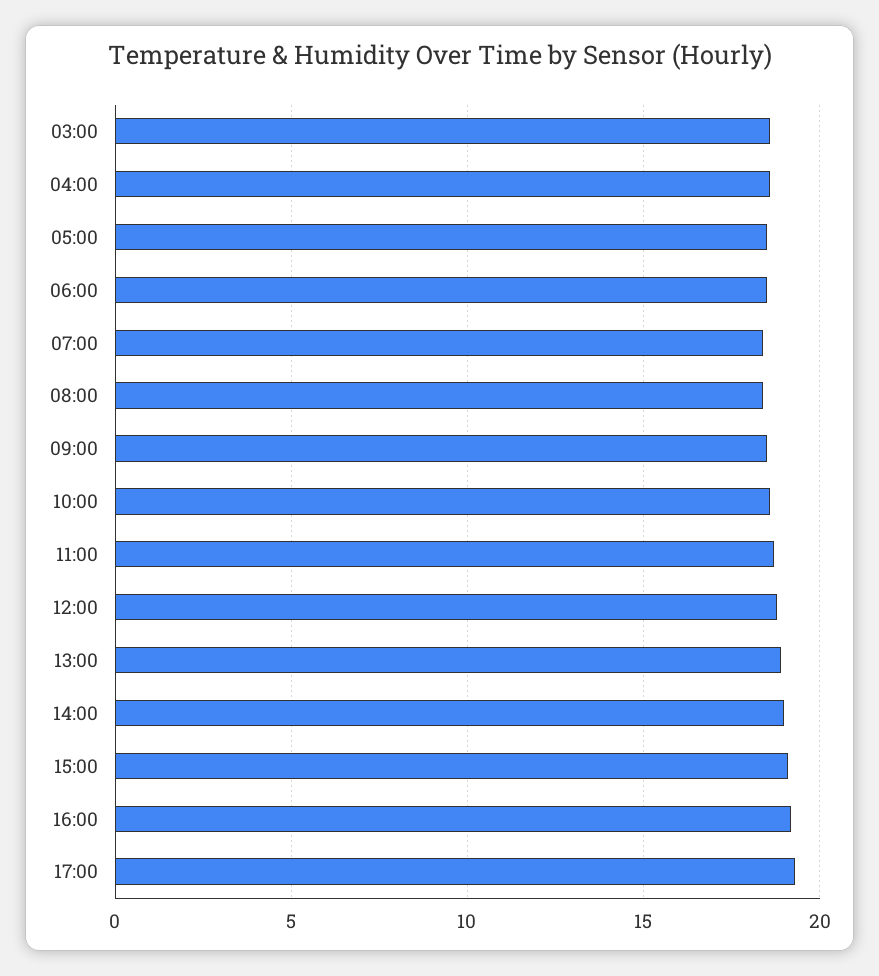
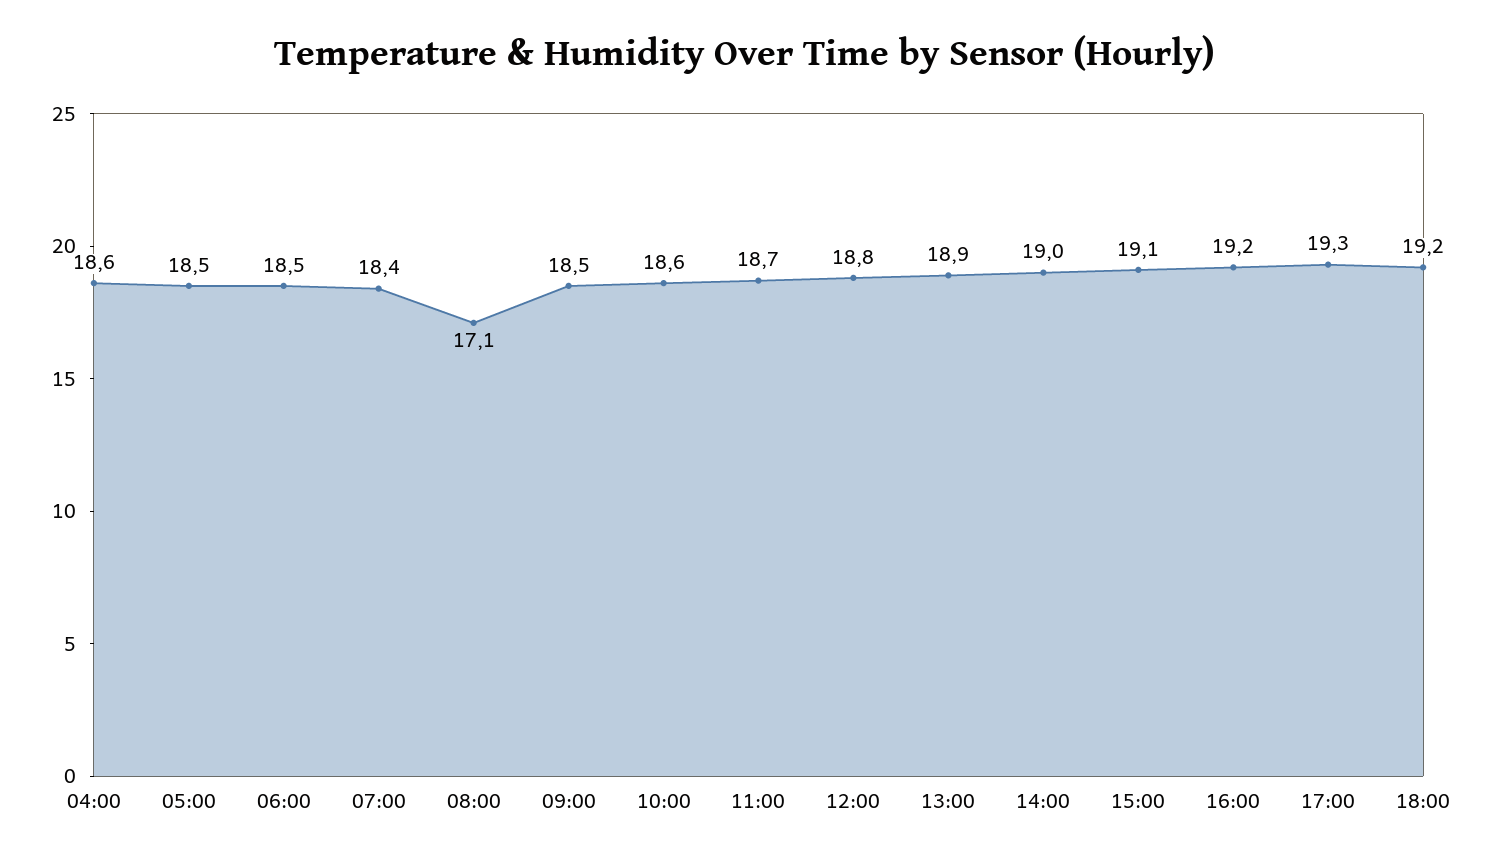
03:00: 18.5 -> none
08:00: 18.5 -> 17.1
18:00: none -> 19.2

